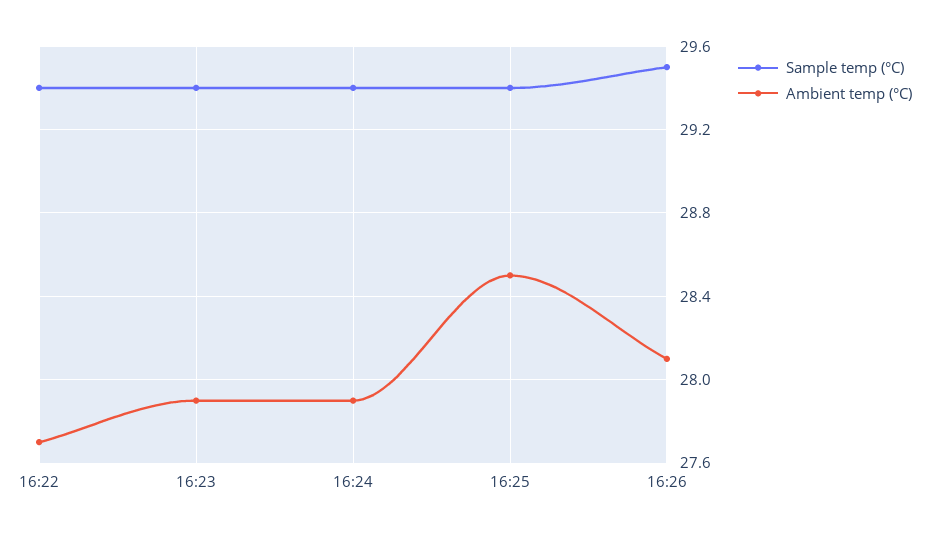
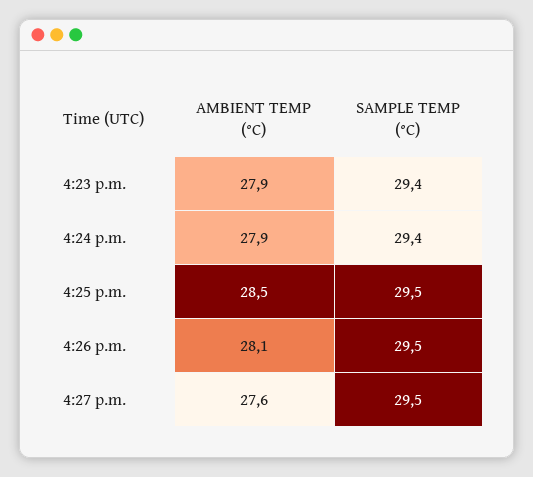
Sample temp (°C), 16:22: 29.4 -> none
Ambient temp (°C), 16:22: 27.7 -> none
Sample temp (°C), 16:25: 29.4 -> 29.5
Ambient temp (°C), 4:27 p.m.: none -> 27.6
Sample temp (°C), 4:27 p.m.: none -> 29.5

